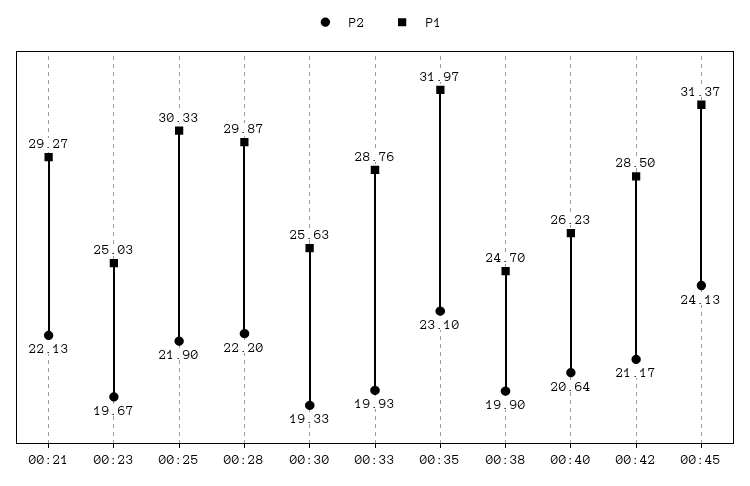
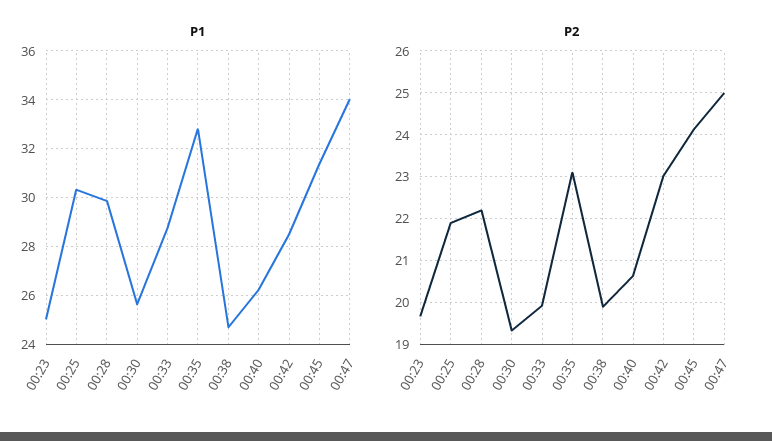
P2, 00:21: 22.13 -> none
P1, 00:21: 29.27 -> none
P1, 00:35: 31.97 -> 32.75
P2, 00:42: 21.17 -> 23
P1, 00:47: none -> 34
P2, 00:47: none -> 25

